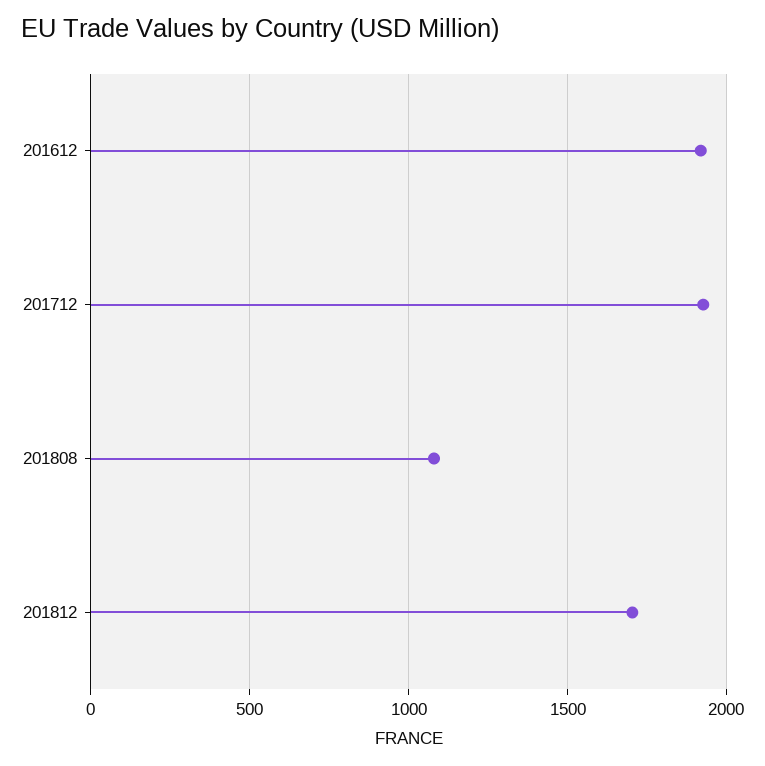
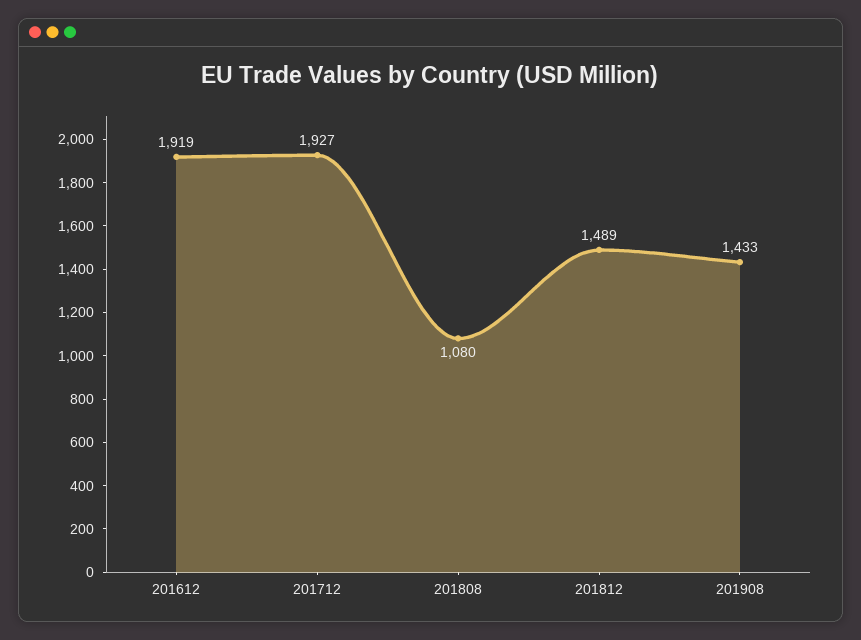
201812: 1700 -> 1489
201908: none -> 1433

